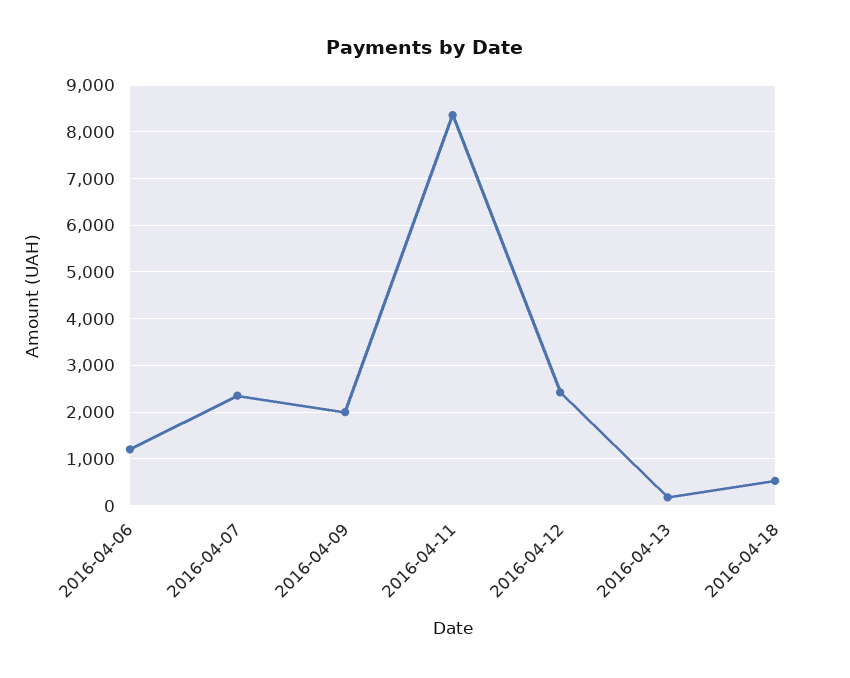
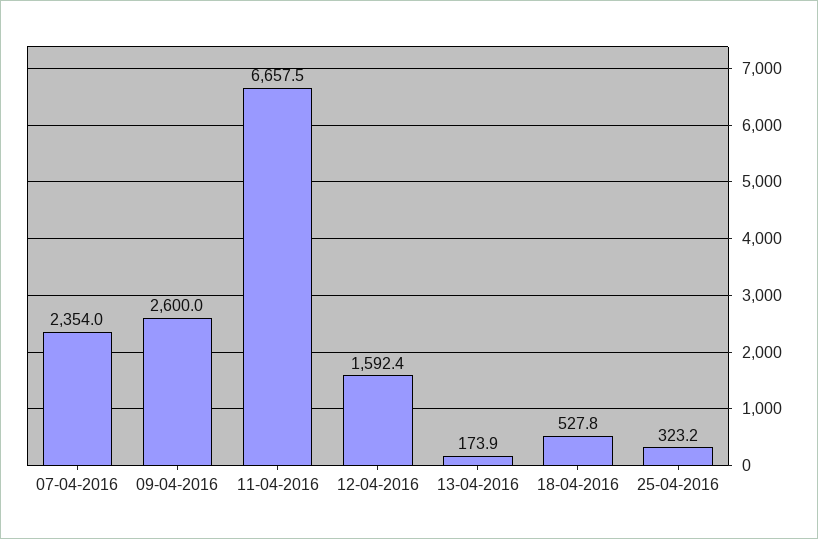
2016-04-06: 1200 -> none
2016-04-09: 2000 -> 2600
2016-04-11: 8400 -> 6657.5
2016-04-12: 2400 -> 1592.4
25-04-2016: none -> 323.2

